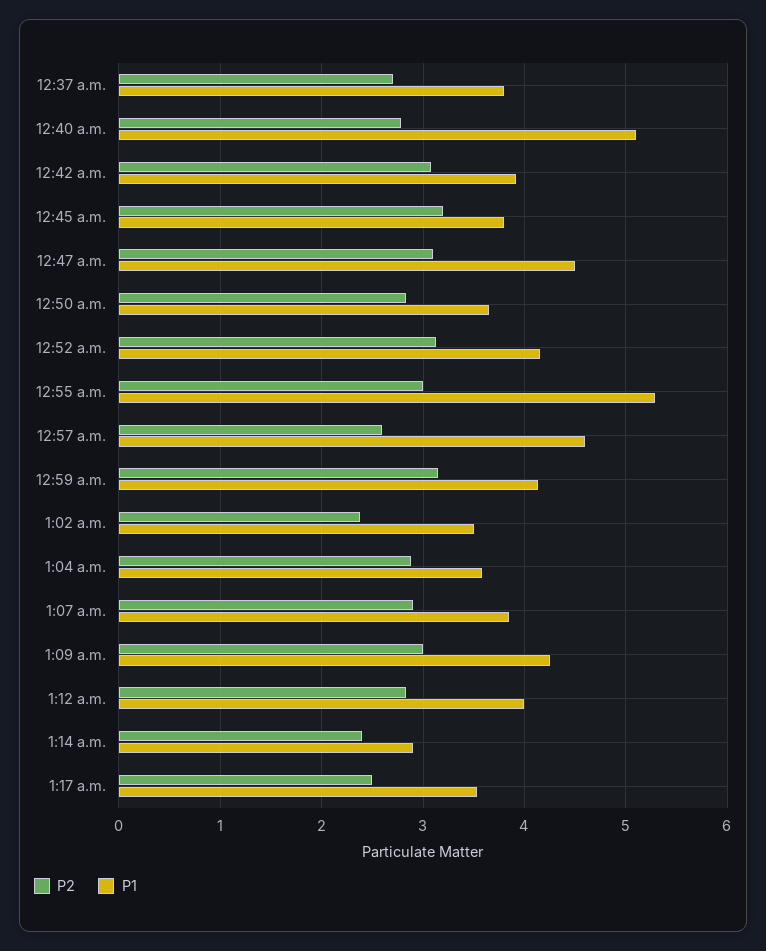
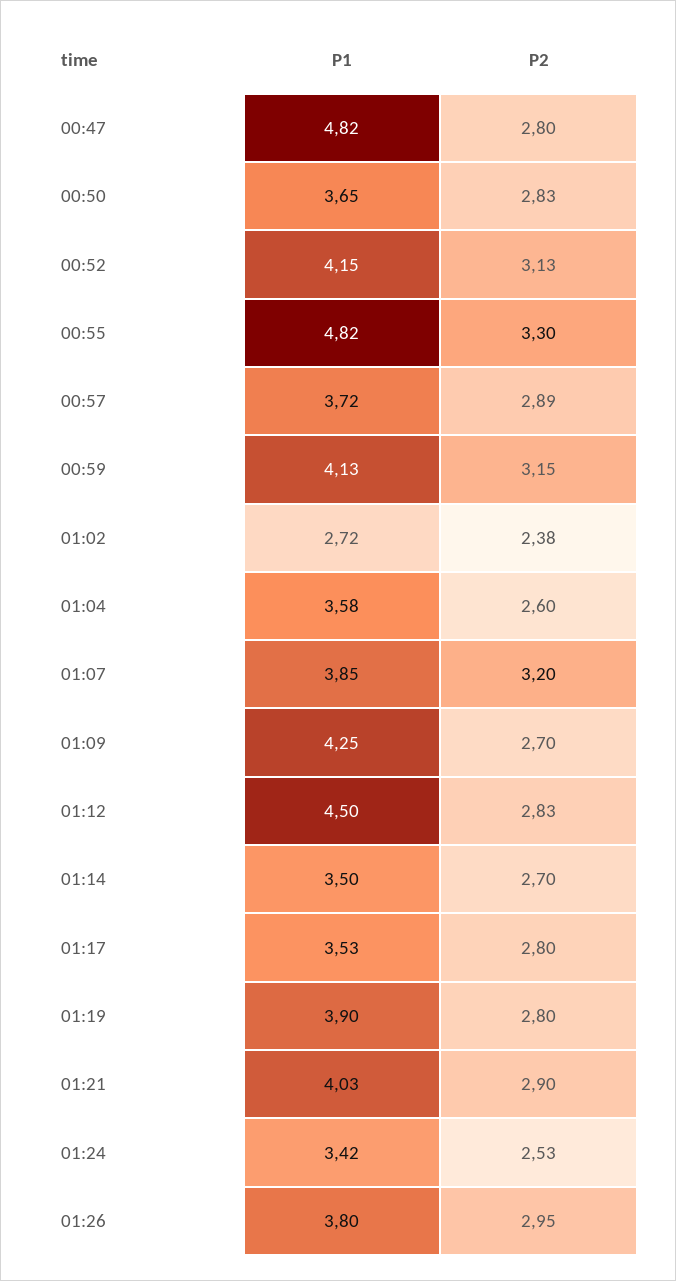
P2, 12:37 a.m.: 2.7 -> none
P1, 12:37 a.m.: 3.8 -> none
P2, 12:40 a.m.: 2.8 -> none
P1, 12:40 a.m.: 5.1 -> none
P2, 12:42 a.m.: 3.1 -> none
P1, 12:42 a.m.: 3.9 -> none
P2, 12:45 a.m.: 3.2 -> none
P1, 12:45 a.m.: 3.8 -> none
P2, 12:47 a.m.: 3.1 -> 2.8
P1, 12:47 a.m.: 4.5 -> 4.82
P2, 12:55 a.m.: 3 -> 3.3
P1, 12:55 a.m.: 5.3 -> 4.82
P2, 12:57 a.m.: 2.6 -> 2.89
P1, 12:57 a.m.: 4.6 -> 3.72
P1, 1:02 a.m.: 3.5 -> 2.72
P2, 1:04 a.m.: 2.9 -> 2.6
P2, 1:07 a.m.: 2.9 -> 3.2
P2, 1:09 a.m.: 3 -> 2.7
P1, 1:12 a.m.: 4 -> 4.5
P2, 1:14 a.m.: 2.4 -> 2.7
P1, 1:14 a.m.: 2.9 -> 3.5
P2, 1:17 a.m.: 2.5 -> 2.8
P1, 01:19: none -> 3.9
P2, 01:19: none -> 2.8
P1, 01:21: none -> 4.03
P2, 01:21: none -> 2.9
P1, 01:24: none -> 3.42
P2, 01:24: none -> 2.53
P1, 01:26: none -> 3.8
P2, 01:26: none -> 2.95

